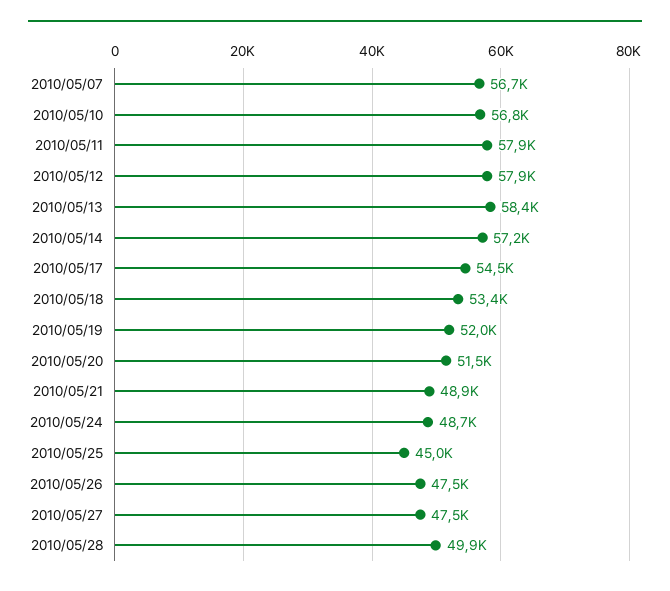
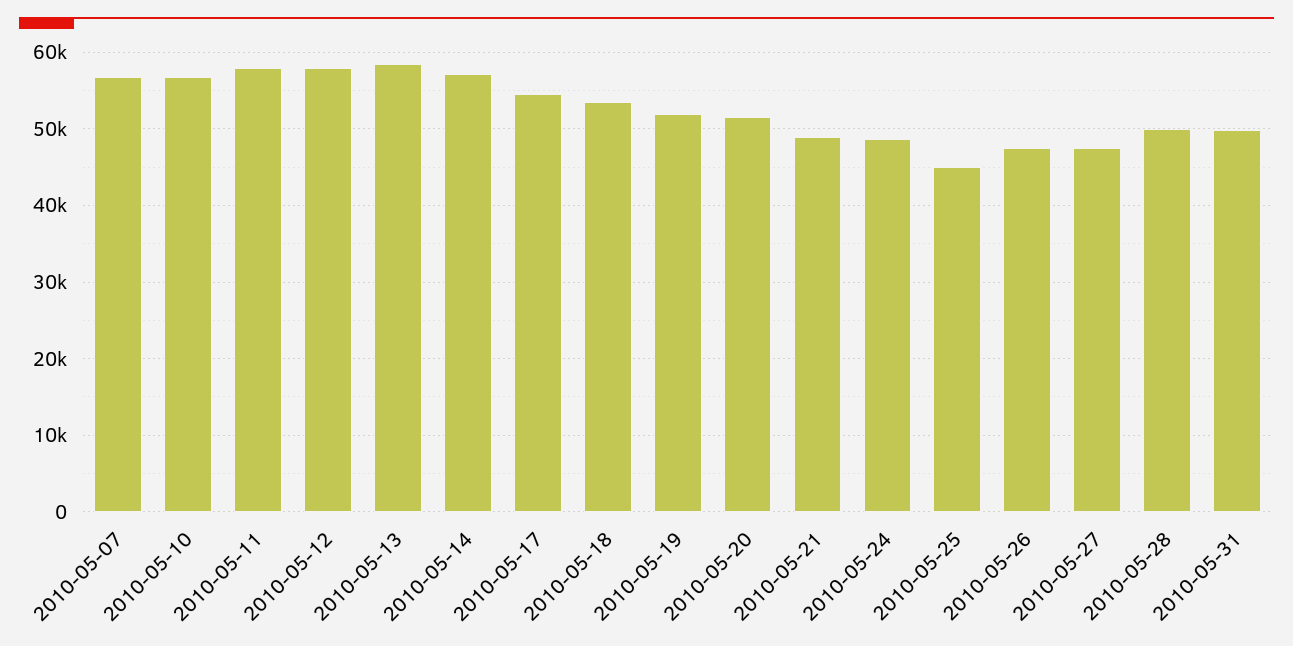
2010-05-31: none -> 50000

